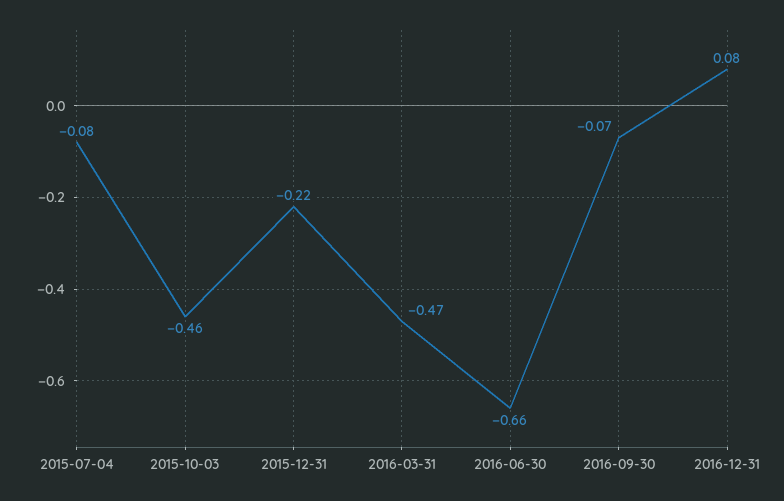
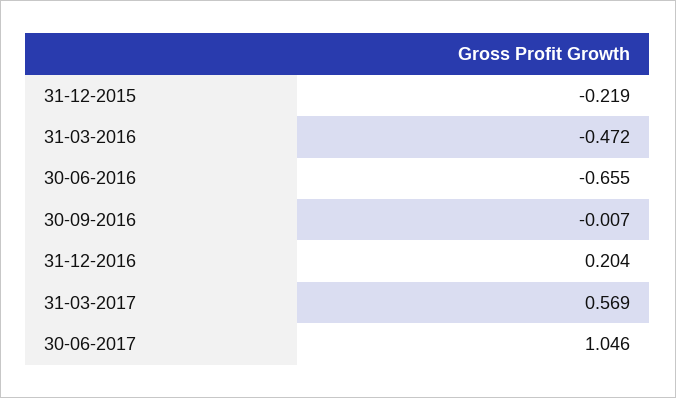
2015-07-04: -0.08 -> none
2015-10-03: -0.46 -> none
2016-09-30: -0.07 -> -0.007
2016-12-31: 0.08 -> 0.204
31-03-2017: none -> 0.569
30-06-2017: none -> 1.046

